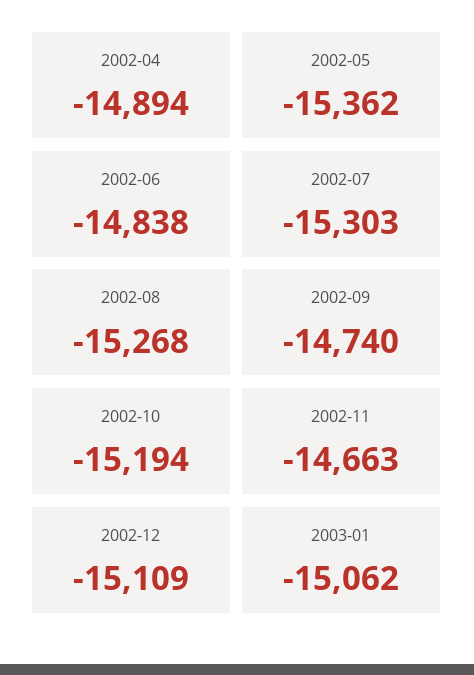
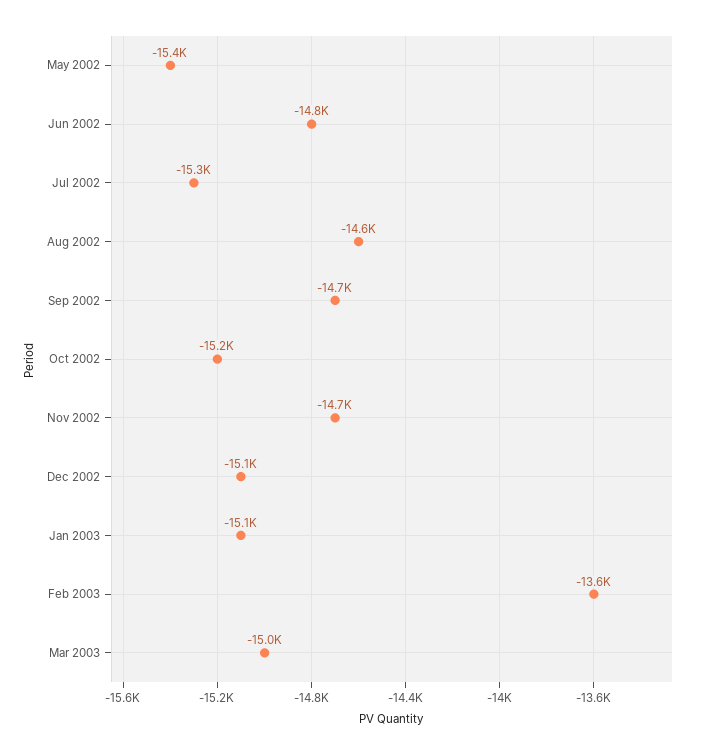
2002-04: -14894 -> none
2002-08: -15268 -> -14600
Feb 2003: none -> -13600
Mar 2003: none -> -15000

